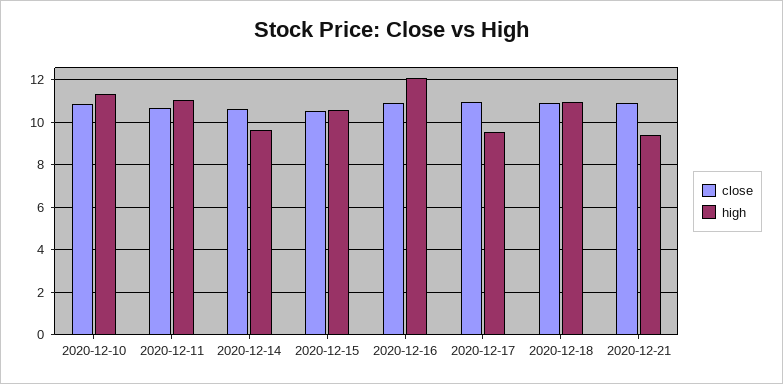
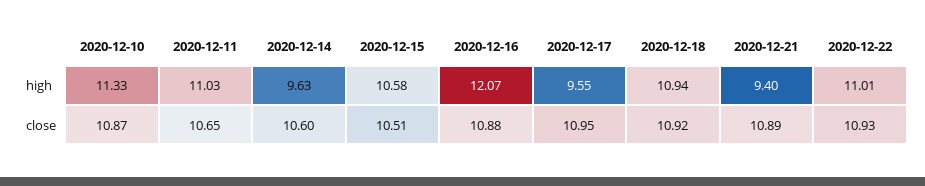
high, 2020-12-22: none -> 11.01
close, 2020-12-22: none -> 10.93

